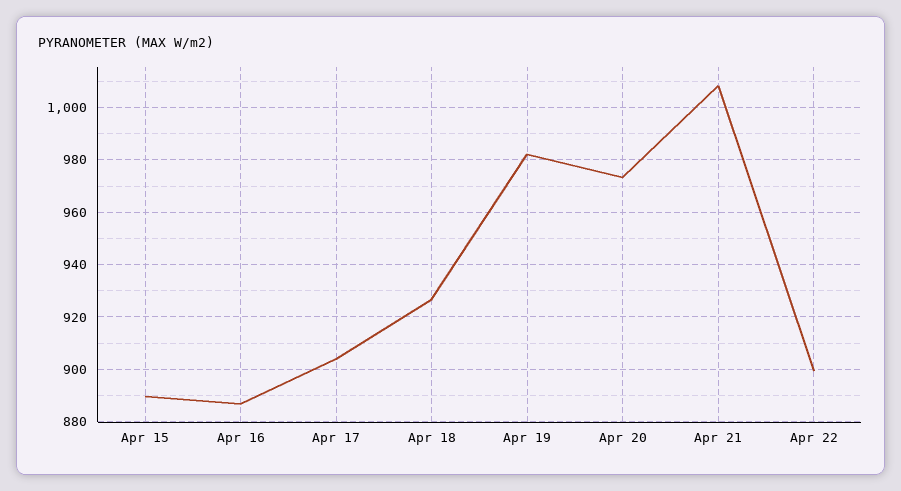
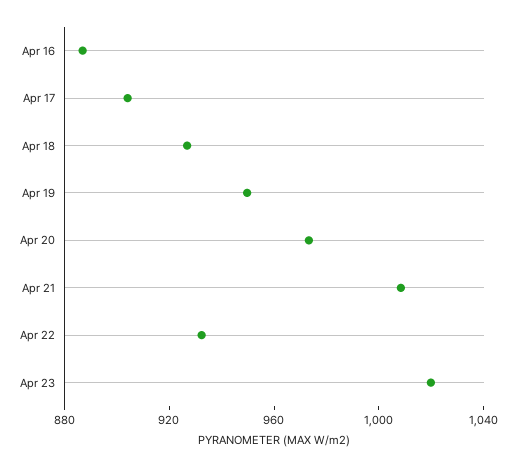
Apr 15: 890 -> none
Apr 19: 982.5 -> 950
Apr 22: 900 -> 930
Apr 23: none -> 1020

